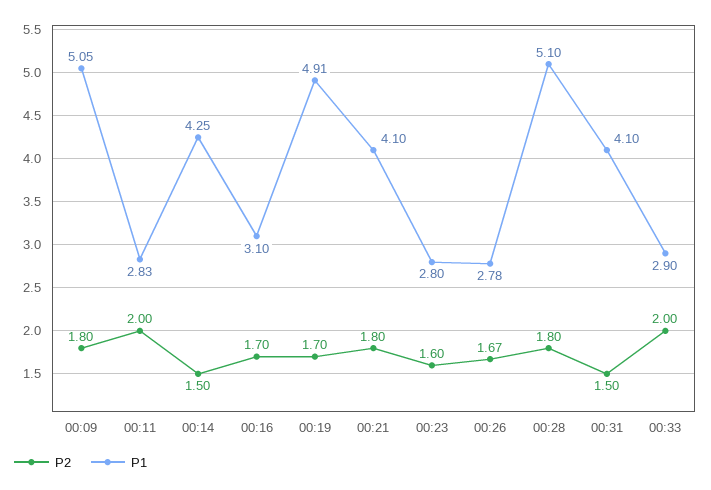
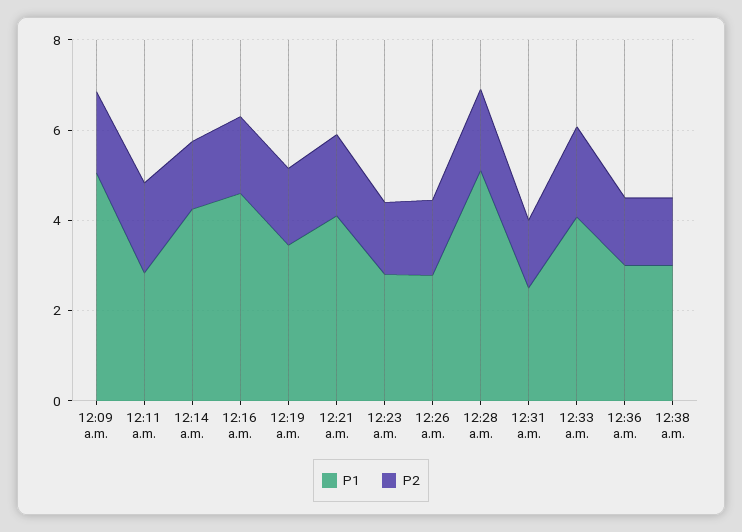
P1, 00:16: 3.1 -> 4.5
P1, 00:19: 4.91 -> 3.5
P1, 00:31: 4.1 -> 2.5
P1, 00:33: 2.9 -> 4
P1, 12:36 a.m.: none -> 3
P2, 12:36 a.m.: none -> 1.5
P1, 12:38 a.m.: none -> 3
P2, 12:38 a.m.: none -> 1.5

